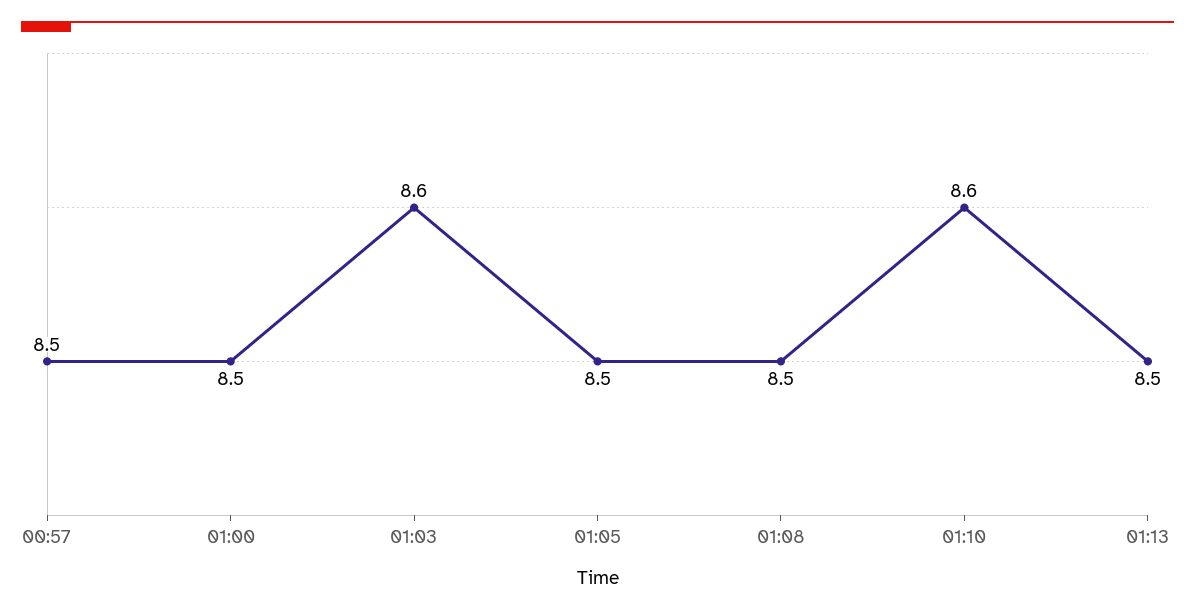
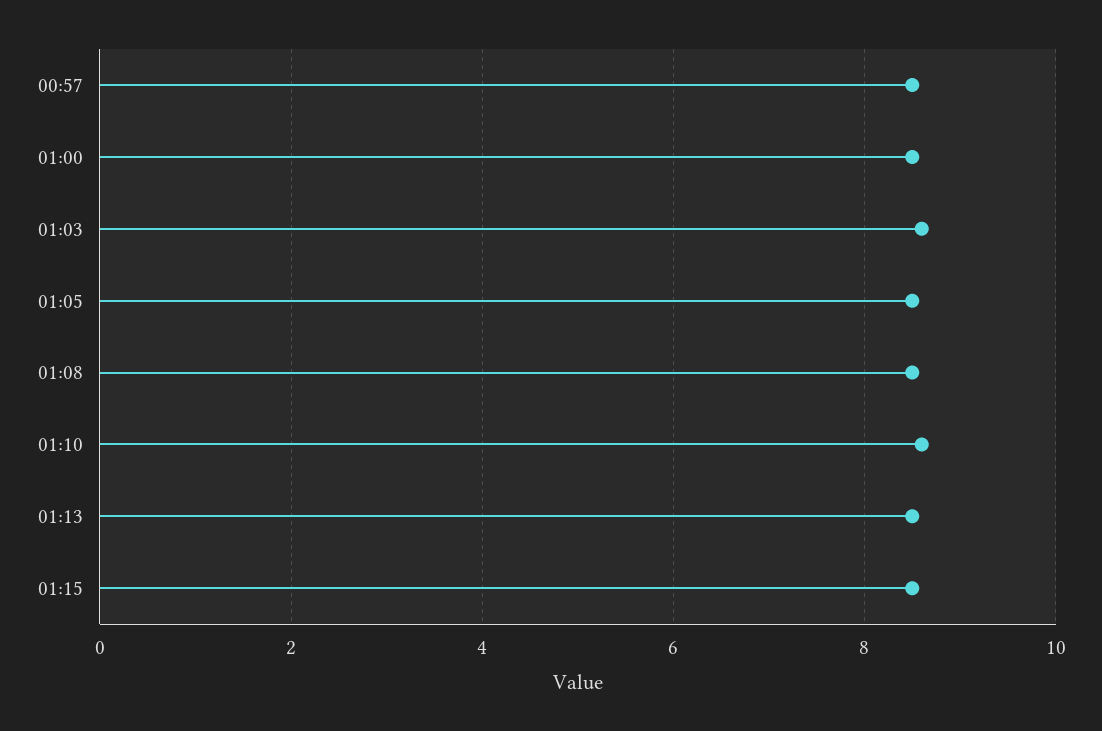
01:15: none -> 8.5

